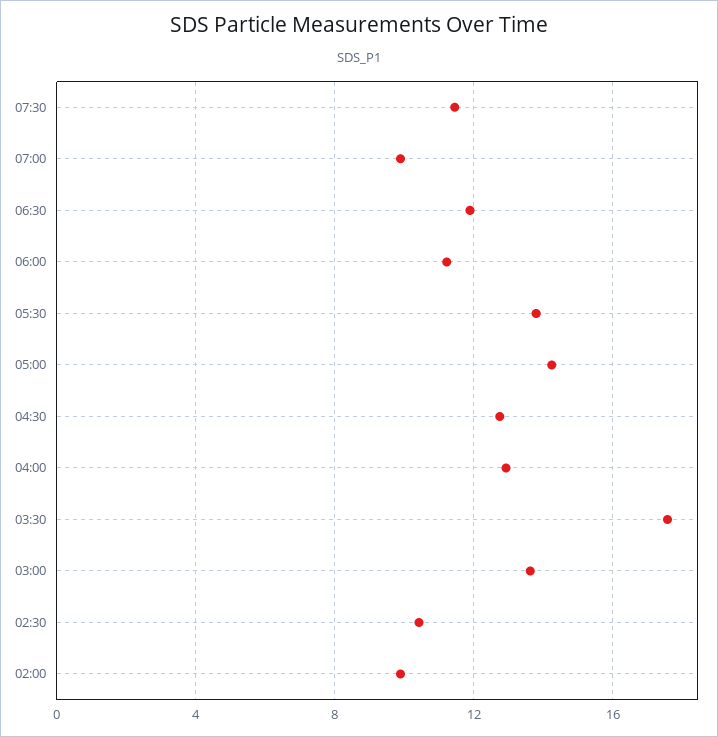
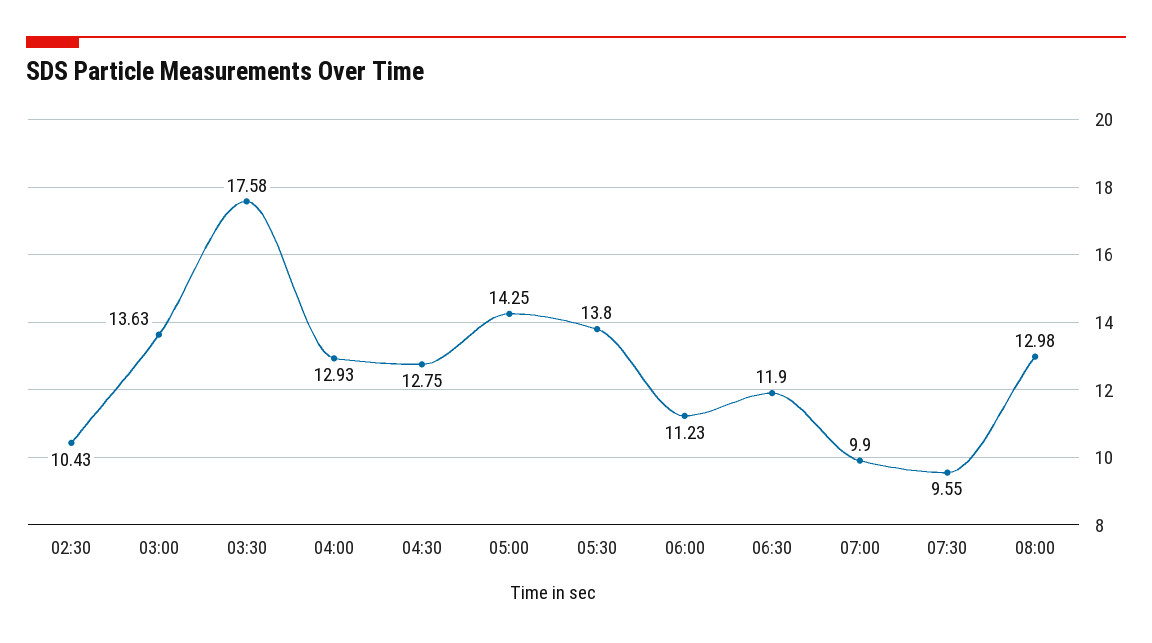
07:30: 11.5 -> 9.55
02:00: 10 -> none
08:00: none -> 12.98

